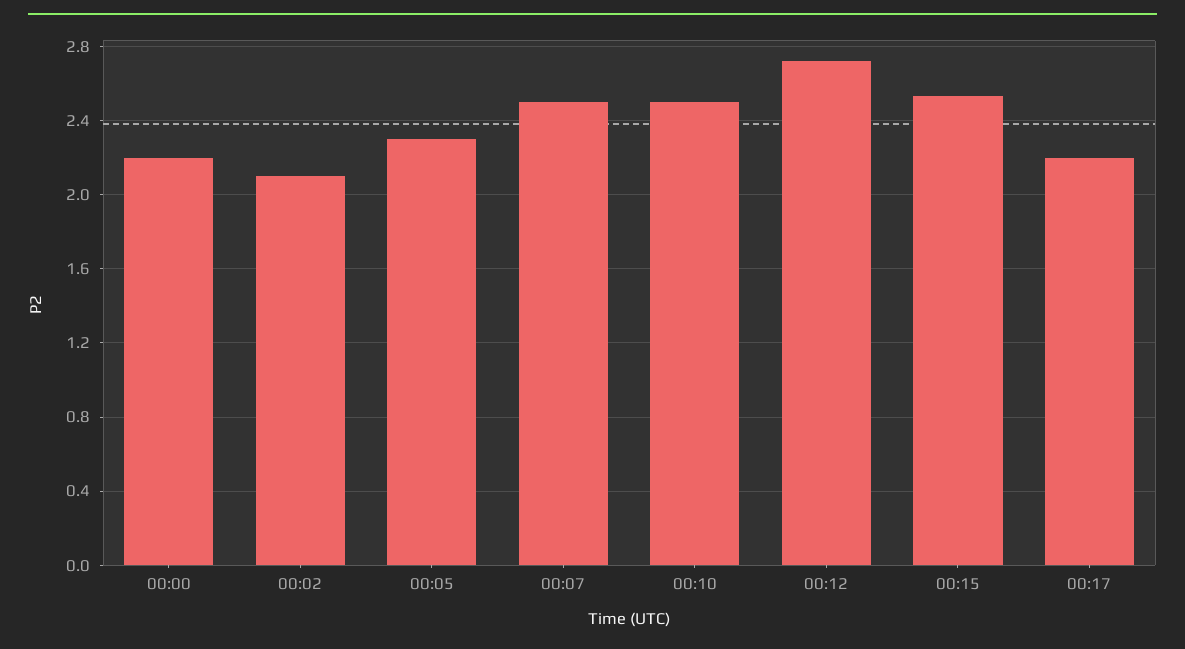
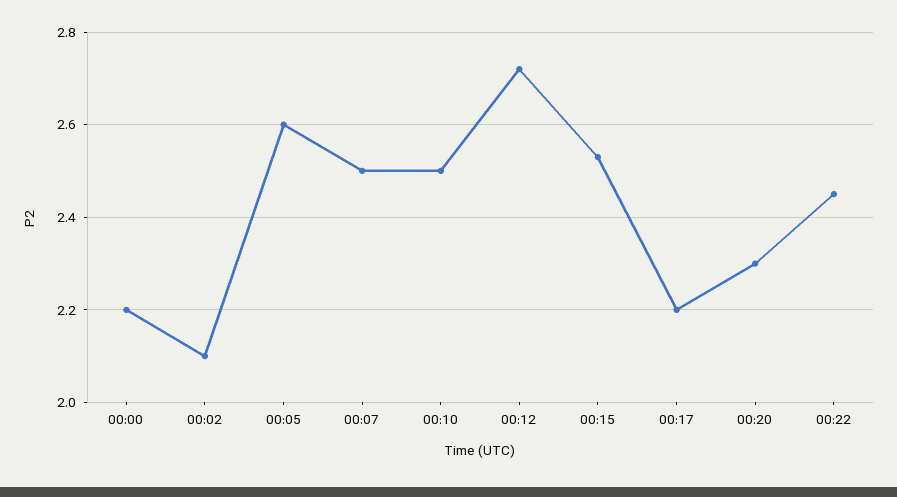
00:05: 2.3 -> 2.6
00:20: none -> 2.3
00:22: none -> 2.45

